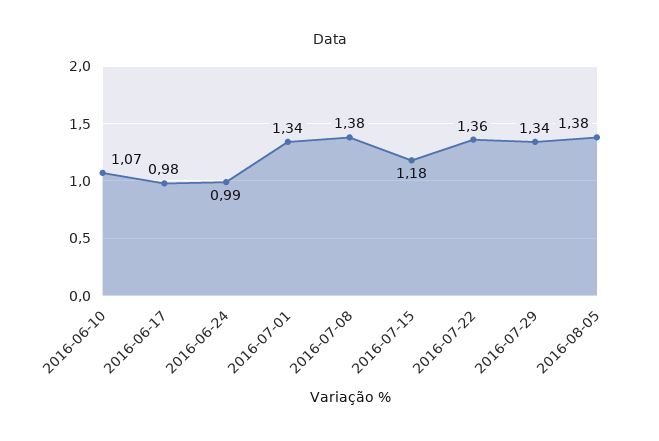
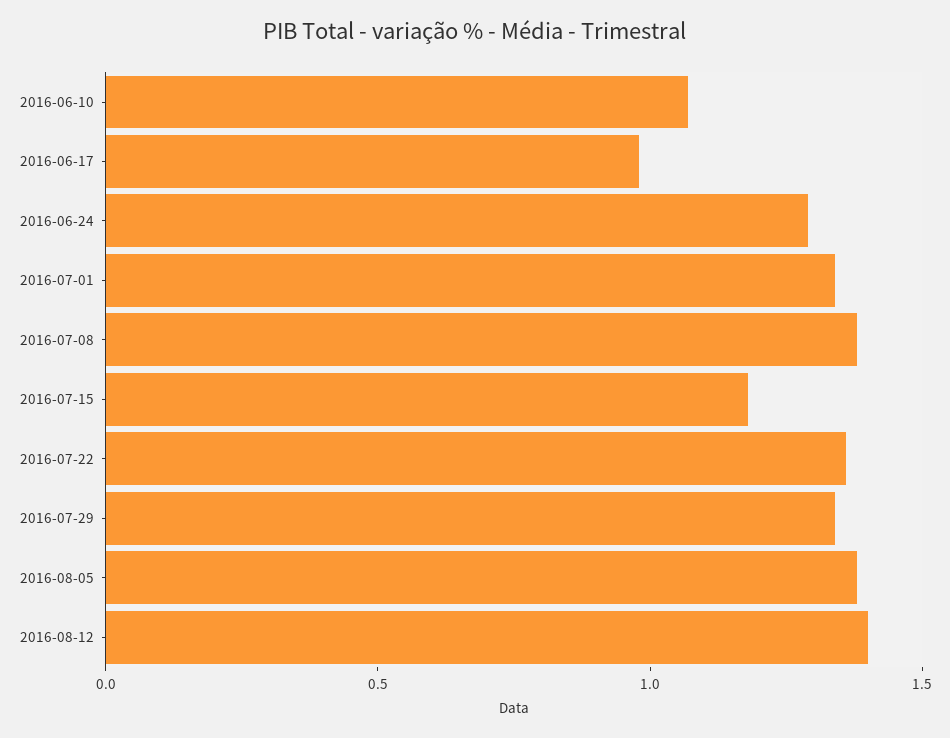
2016-06-24: 0.99 -> 1.3
2016-08-12: none -> 1.4

